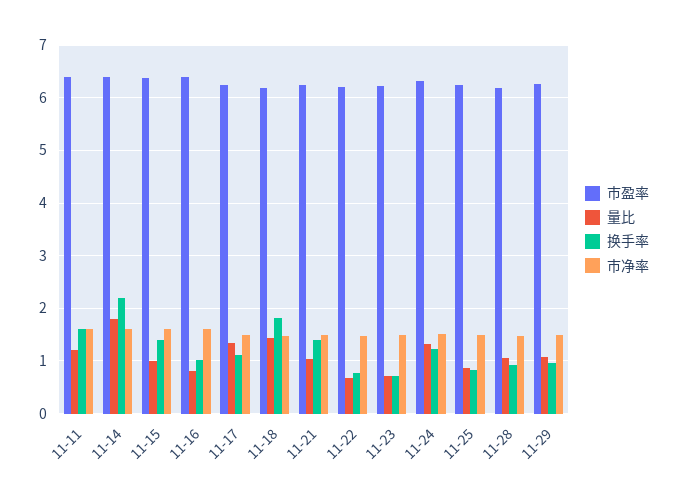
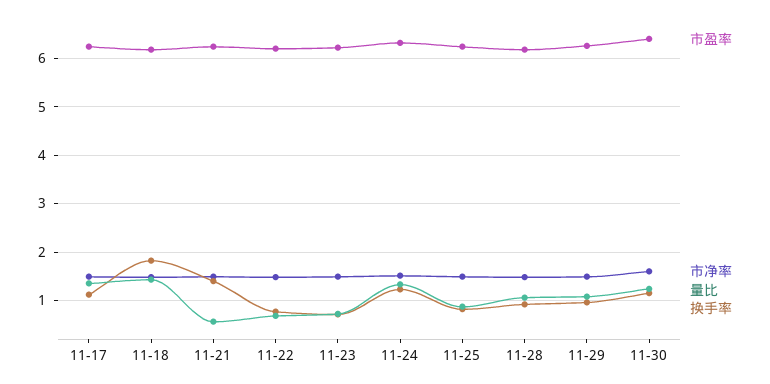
市盈率, 11-11: 6.4 -> none
量比, 11-11: 1.2 -> none
换手率, 11-11: 1.6 -> none
市净率, 11-11: 1.6 -> none
市盈率, 11-14: 6.4 -> none
量比, 11-14: 1.8 -> none
换手率, 11-14: 2.2 -> none
市净率, 11-14: 1.6 -> none
市盈率, 11-15: 6.4 -> none
量比, 11-15: 1 -> none
换手率, 11-15: 1.4 -> none
市净率, 11-15: 1.6 -> none
市盈率, 11-16: 6.4 -> none
量比, 11-16: 0.8 -> none
换手率, 11-16: 1 -> none
市净率, 11-16: 1.6 -> none
量比, 11-21: 1 -> 0.6
市盈率, 11-30: none -> 6.4
市净率, 11-30: none -> 1.6
量比, 11-30: none -> 1.2
换手率, 11-30: none -> 1.2

